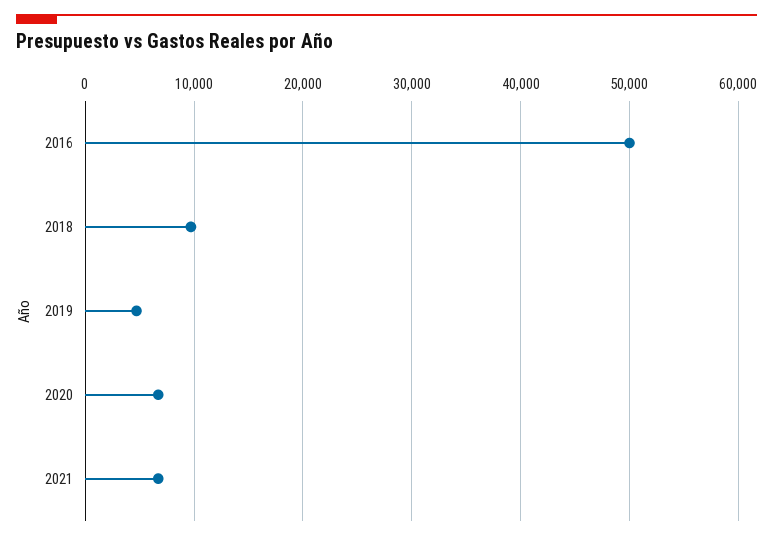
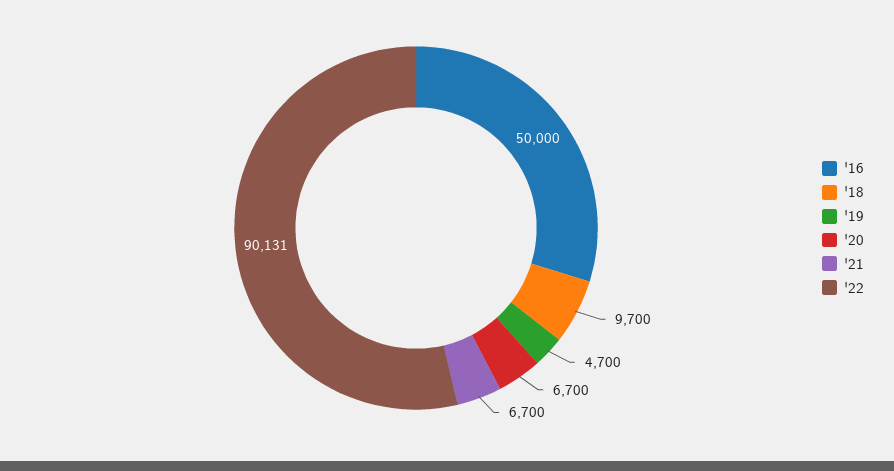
'22: none -> 90131

